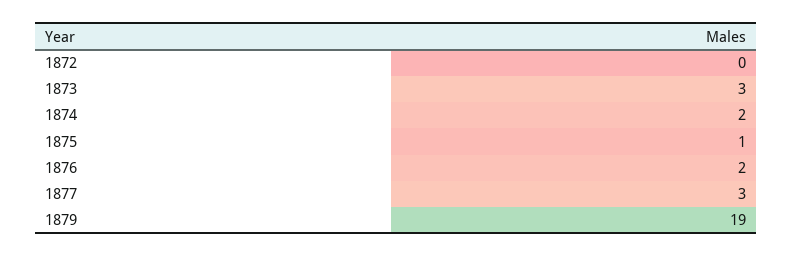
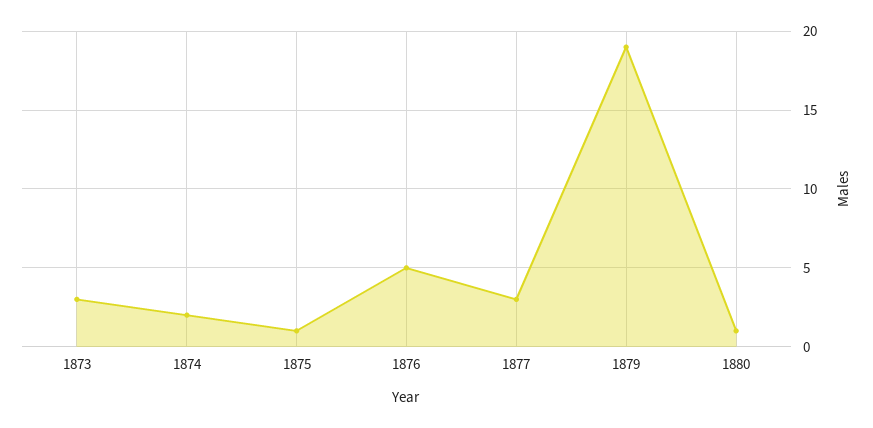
1872: 0 -> none
1876: 2 -> 5
1880: none -> 1

